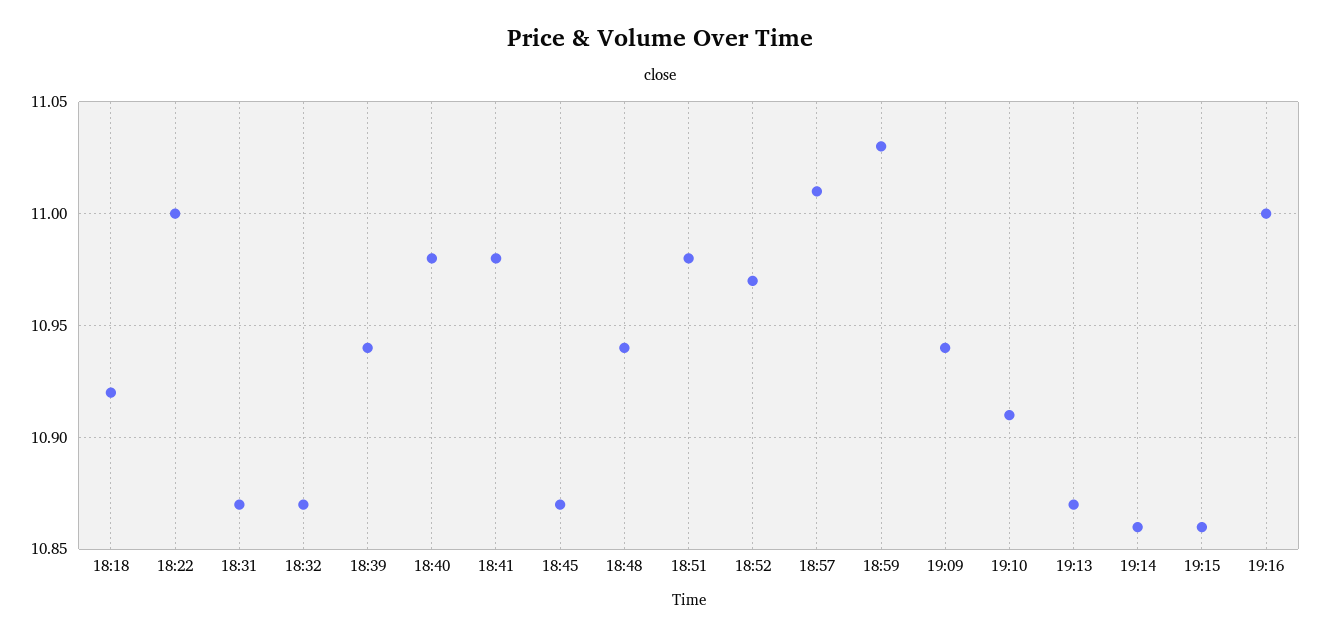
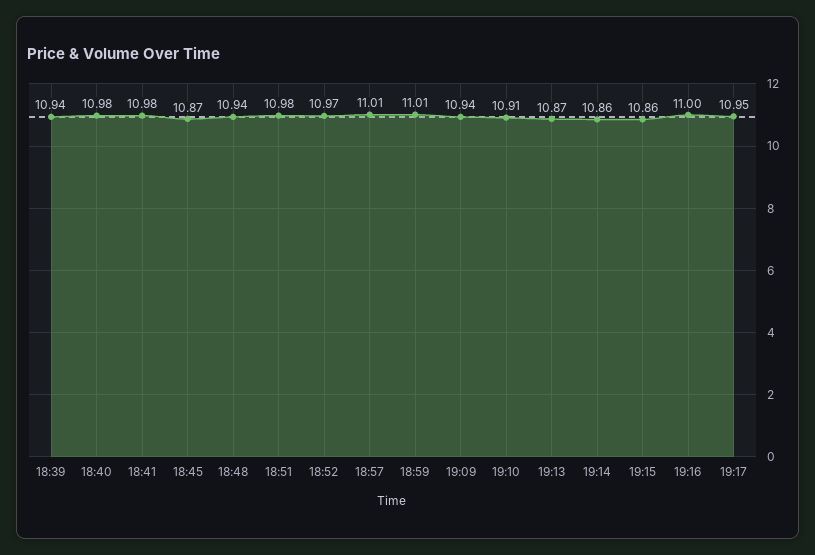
18:18: 10.92 -> none
18:22: 11 -> none
18:31: 10.87 -> none
18:32: 10.87 -> none
18:59: 11.03 -> 11.01
19:17: none -> 10.95

